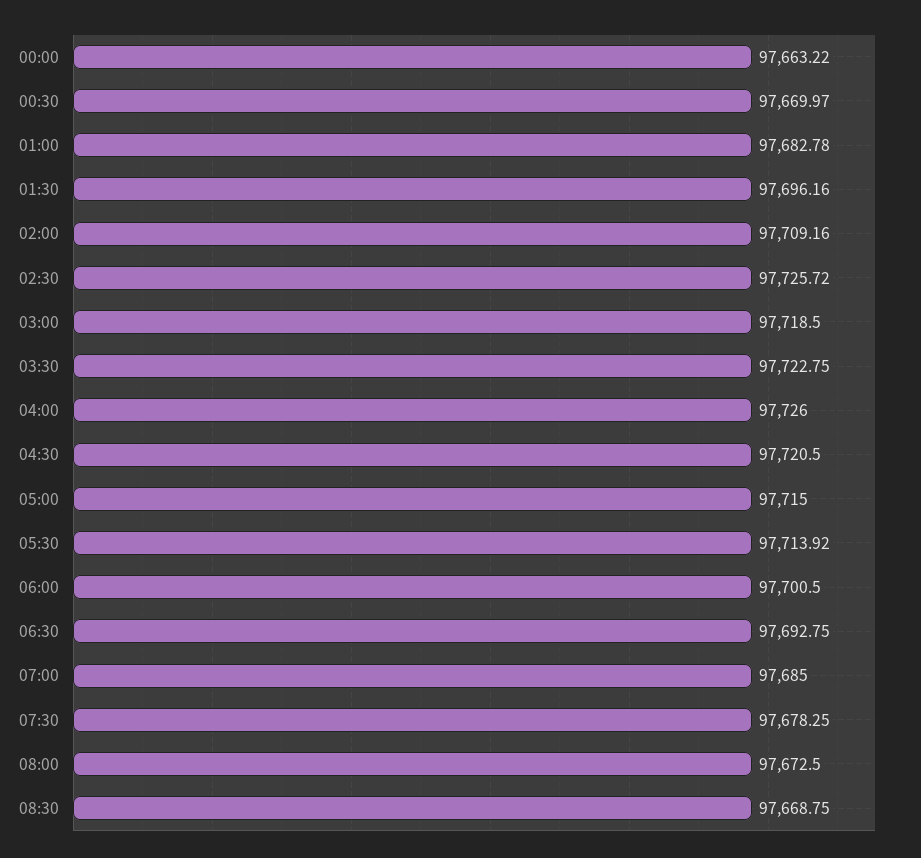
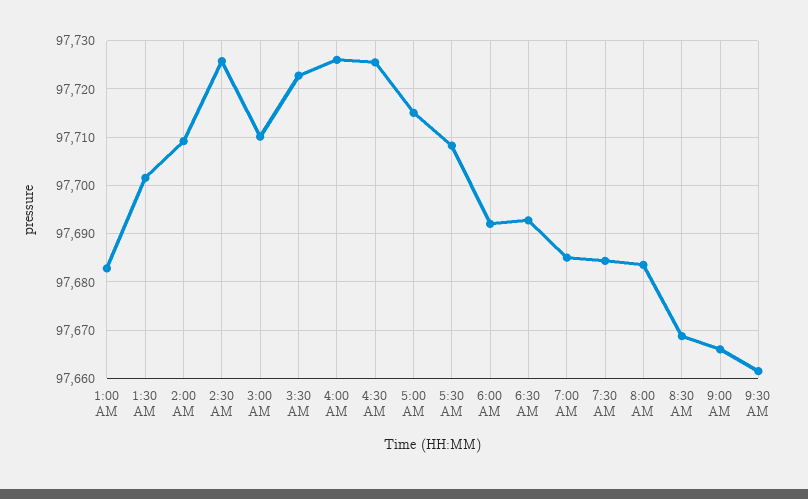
00:00: 97663.22 -> none
00:30: 97669.97 -> none
01:30: 97696.16 -> 97702
03:00: 97718.5 -> 97710
04:30: 97720.5 -> 97726
05:30: 97713.92 -> 97708
06:00: 97700.5 -> 97692
07:30: 97678.25 -> 97684
08:00: 97672.5 -> 97684
9:00 AM: none -> 97666
9:30 AM: none -> 97662

